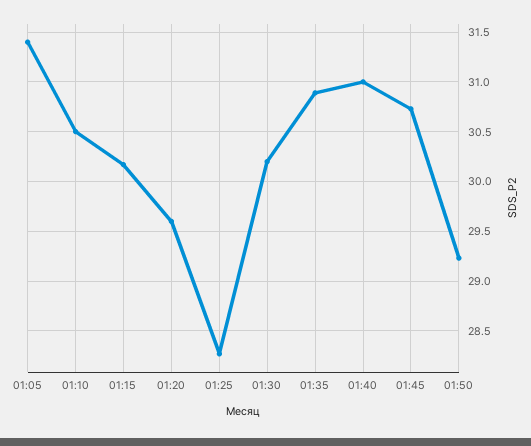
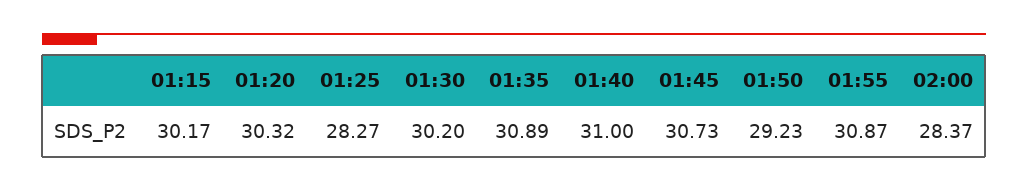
01:05: 31.4 -> none
01:10: 30.5 -> none
01:20: 29.6 -> 30.32
01:55: none -> 30.87
02:00: none -> 28.37

